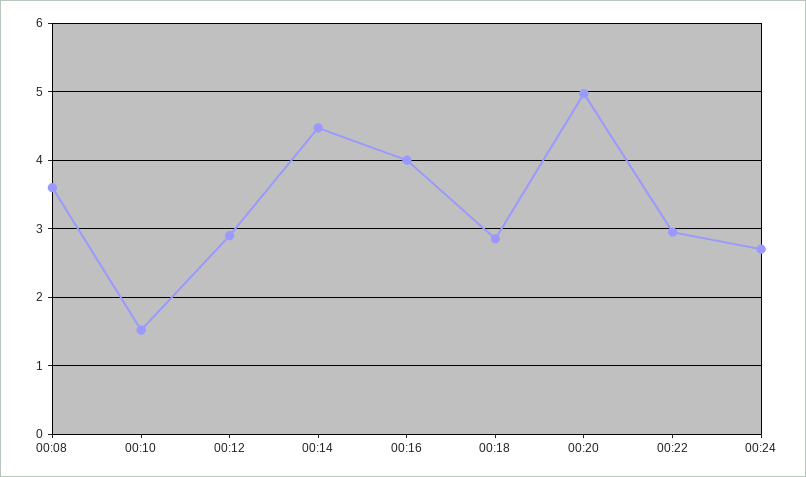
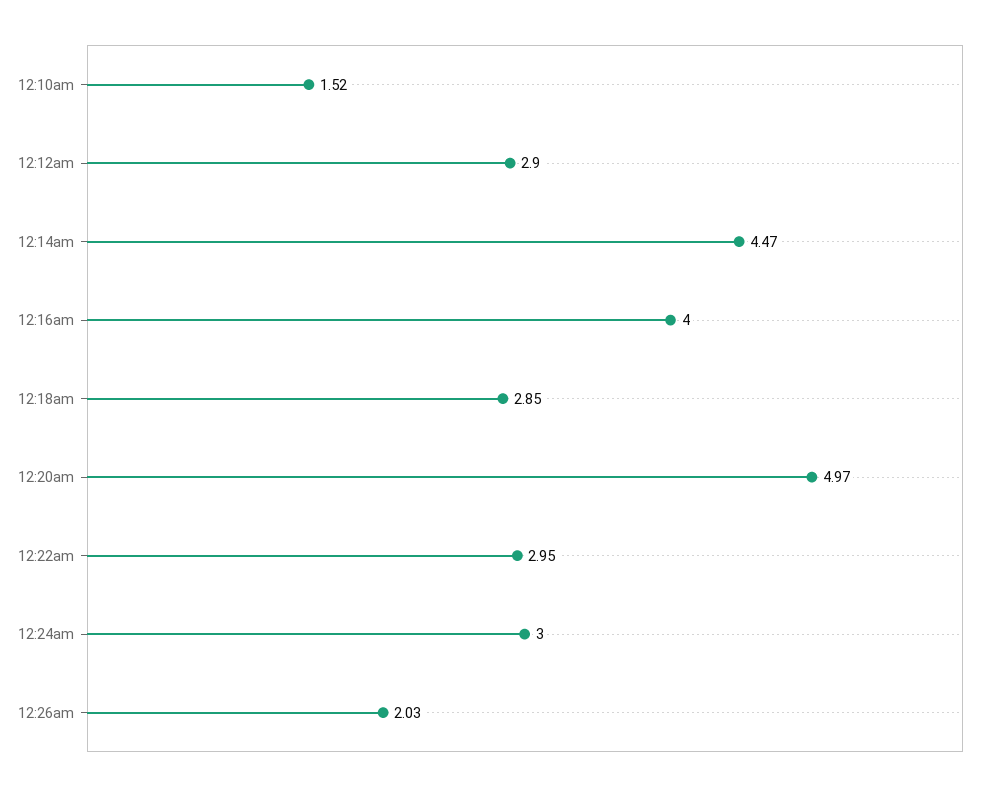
00:08: 3.6 -> none
00:24: 2.7 -> 3
12:26am: none -> 2.03

